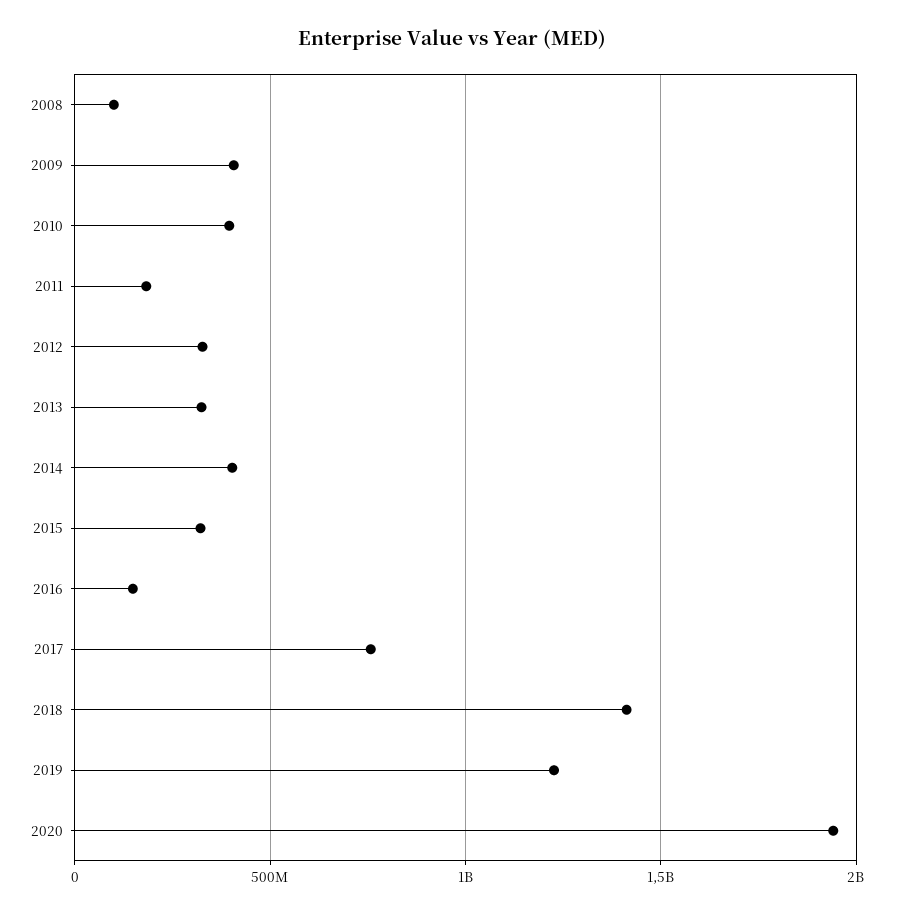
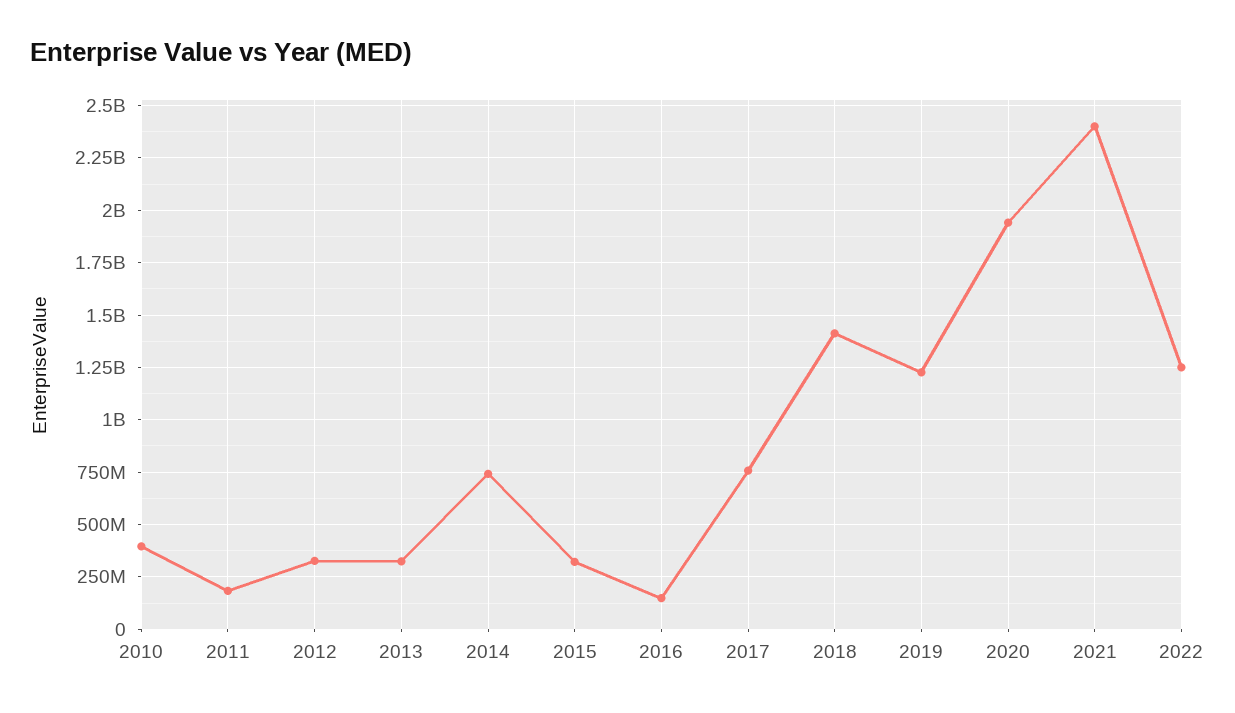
2008: 100000000 -> none
2009: 400000000 -> none
2014: 400000000 -> 750000000
2021: none -> 2400000000
2022: none -> 1250000000

